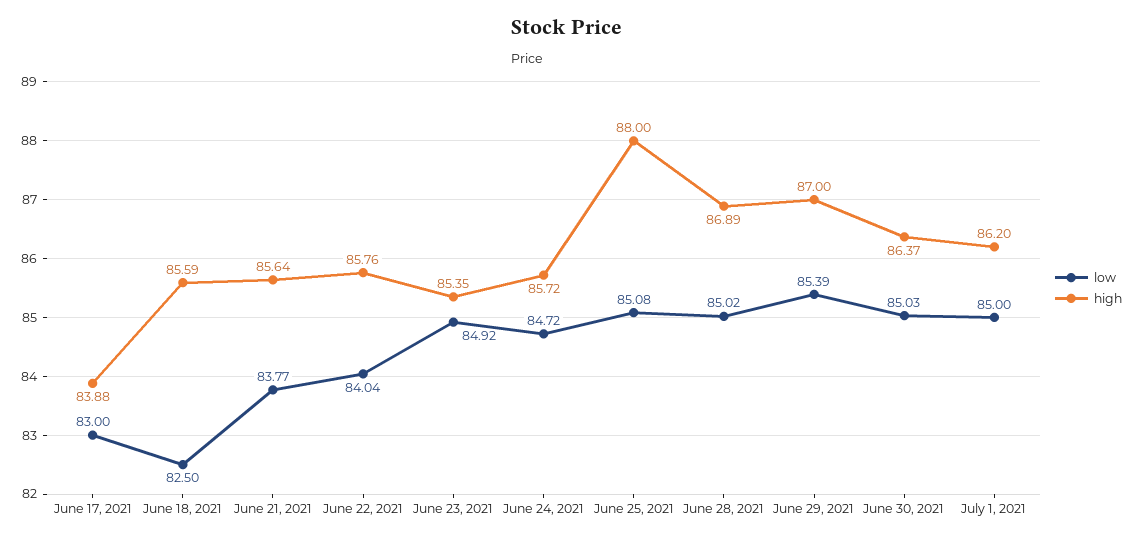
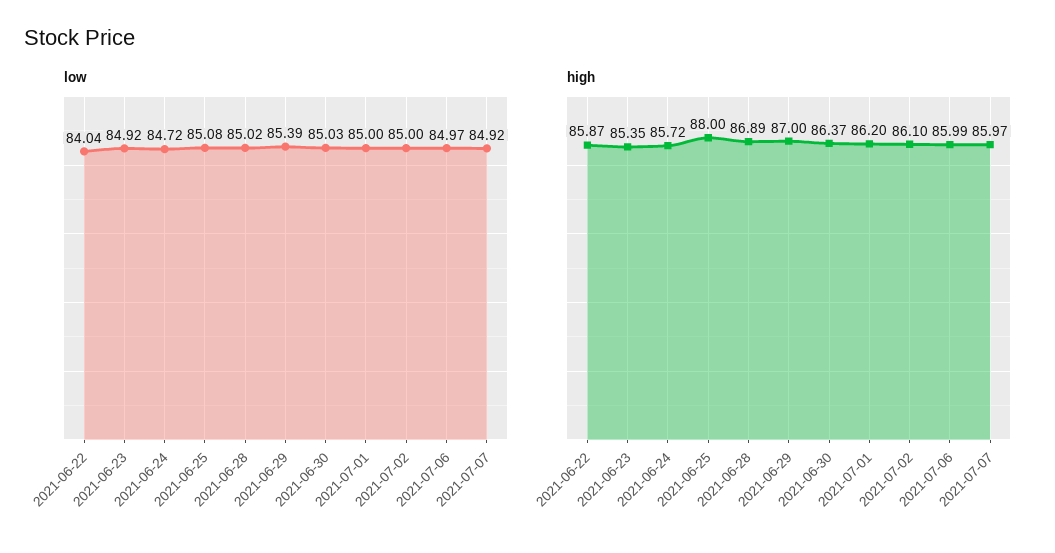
low, June 17, 2021: 83 -> none
high, June 17, 2021: 83.88 -> none
low, June 18, 2021: 82.5 -> none
high, June 18, 2021: 85.59 -> none
low, June 21, 2021: 83.77 -> none
high, June 21, 2021: 85.64 -> none
high, June 22, 2021: 85.76 -> 85.87
low, 2021-07-02: none -> 85
low, 2021-07-06: none -> 84.97
low, 2021-07-07: none -> 84.92
high, 2021-07-02: none -> 86.1
high, 2021-07-06: none -> 85.99
high, 2021-07-07: none -> 85.97

